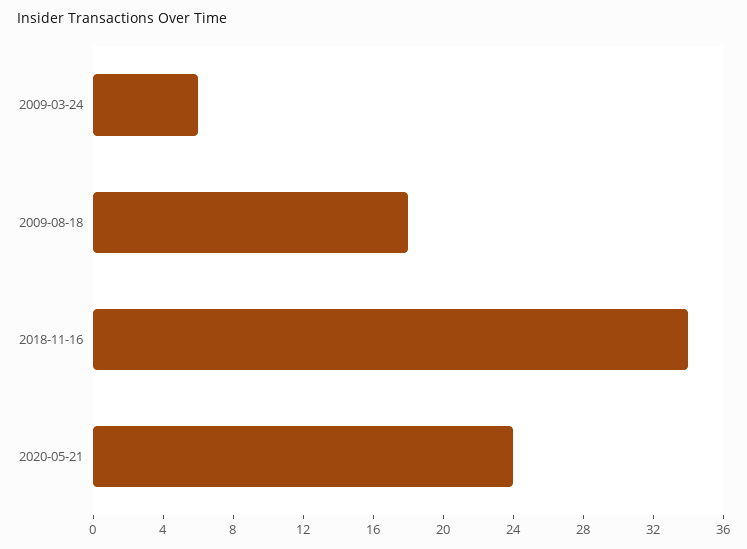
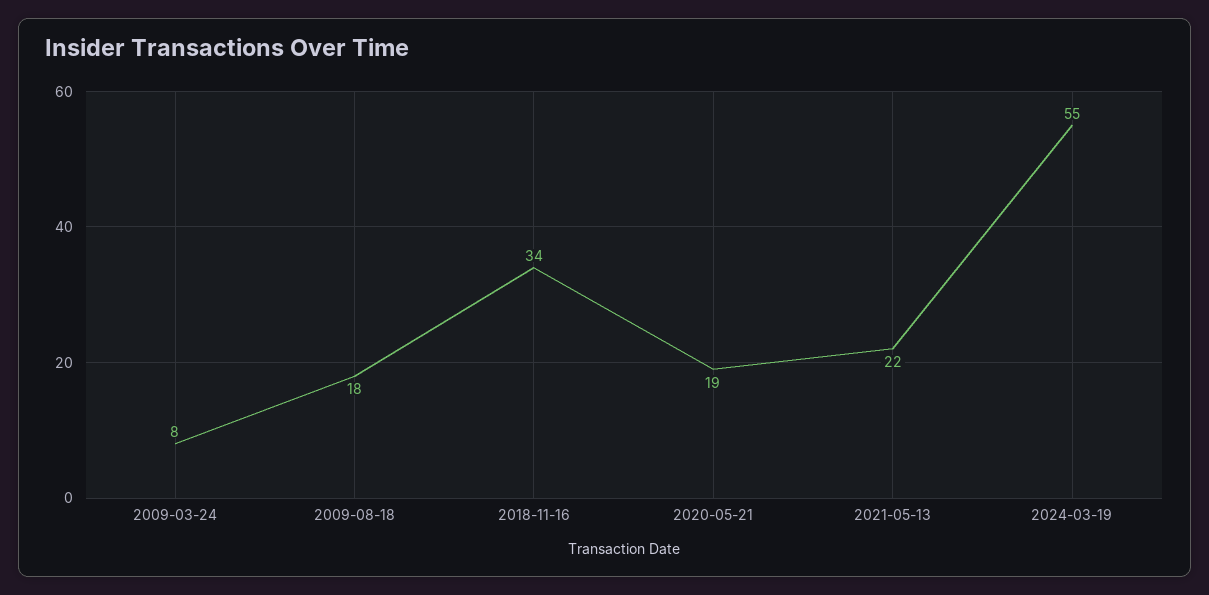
2009-03-24: 6 -> 8
2020-05-21: 24 -> 19
2021-05-13: none -> 22
2024-03-19: none -> 55

